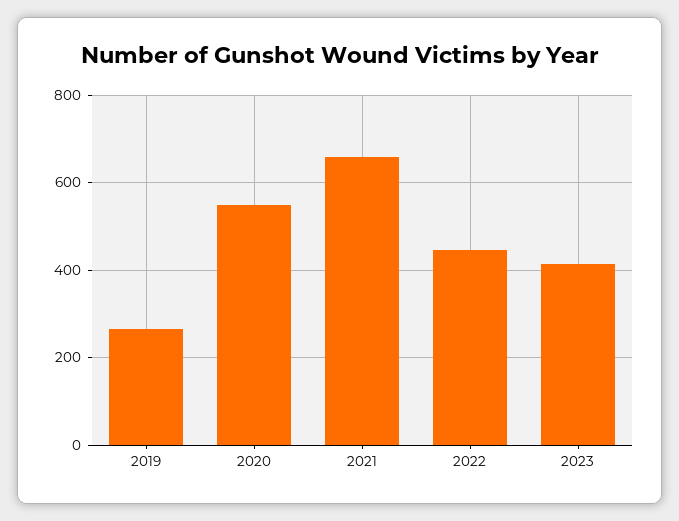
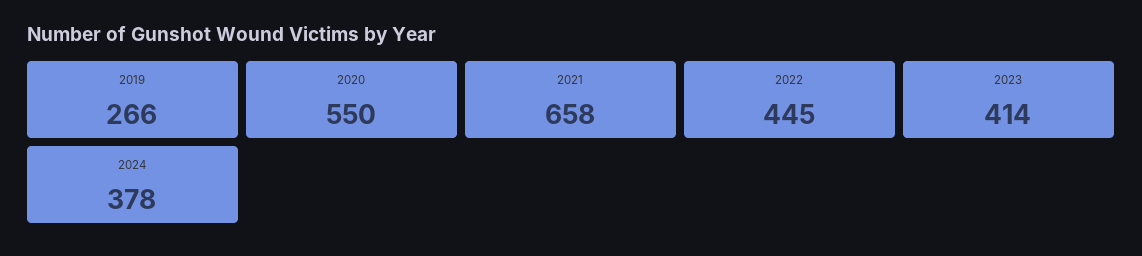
2024: none -> 378

